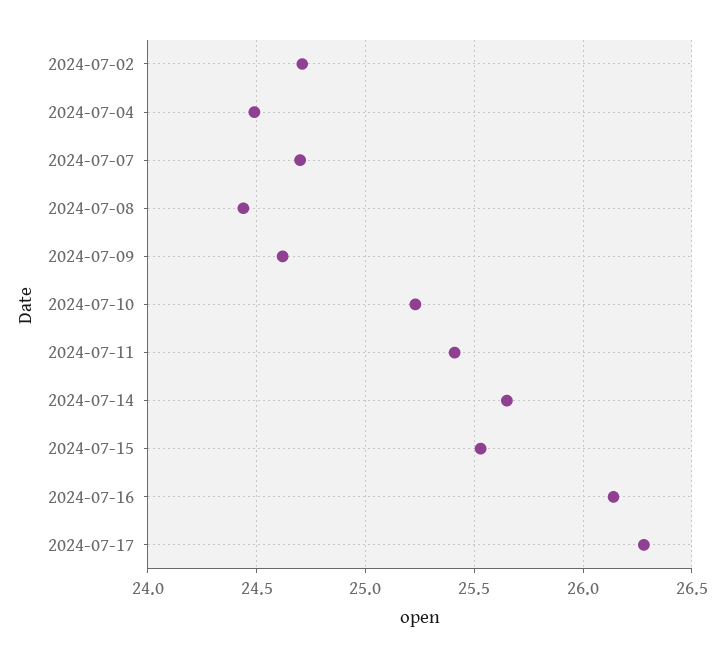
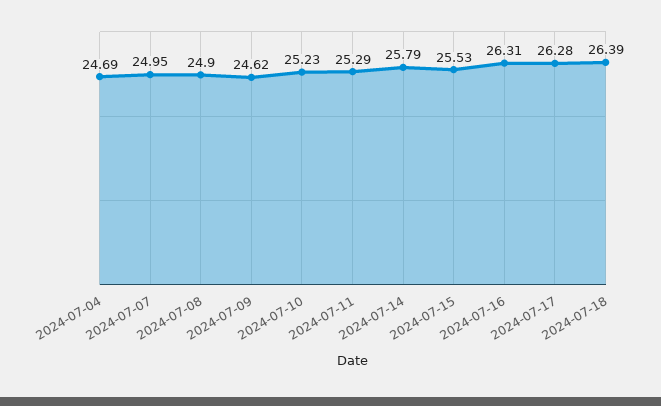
2024-07-02: 24.7 -> none
2024-07-04: 24.5 -> 24.69
2024-07-07: 24.7 -> 24.95
2024-07-08: 24.45 -> 24.9
2024-07-11: 25.4 -> 25.29
2024-07-14: 25.65 -> 25.79
2024-07-16: 26.15 -> 26.31
2024-07-18: none -> 26.39

